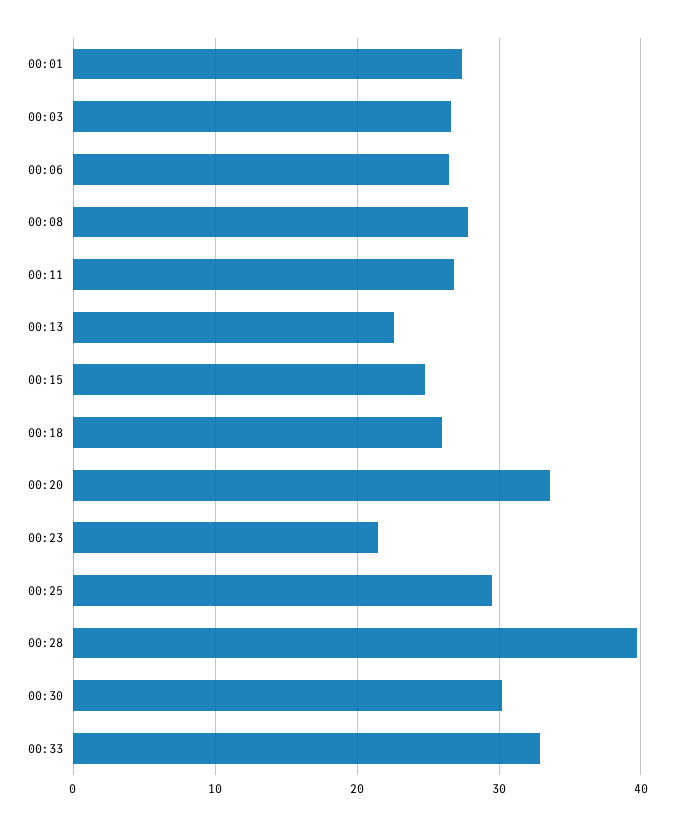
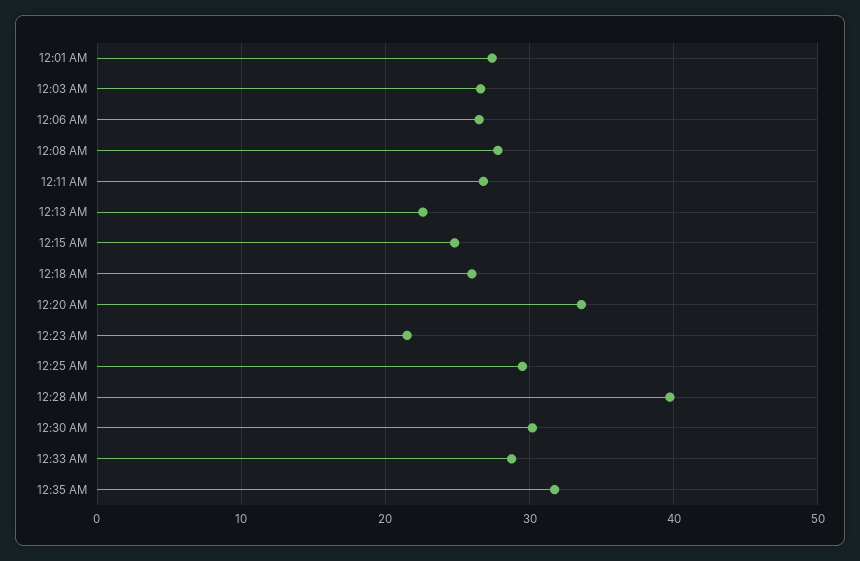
00:33: 33 -> 29
12:35 AM: none -> 32

